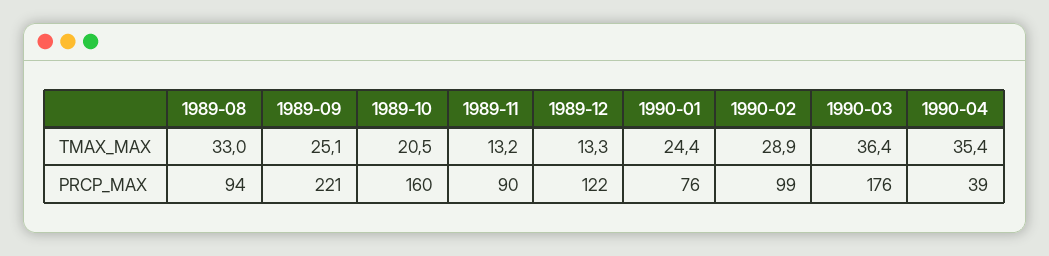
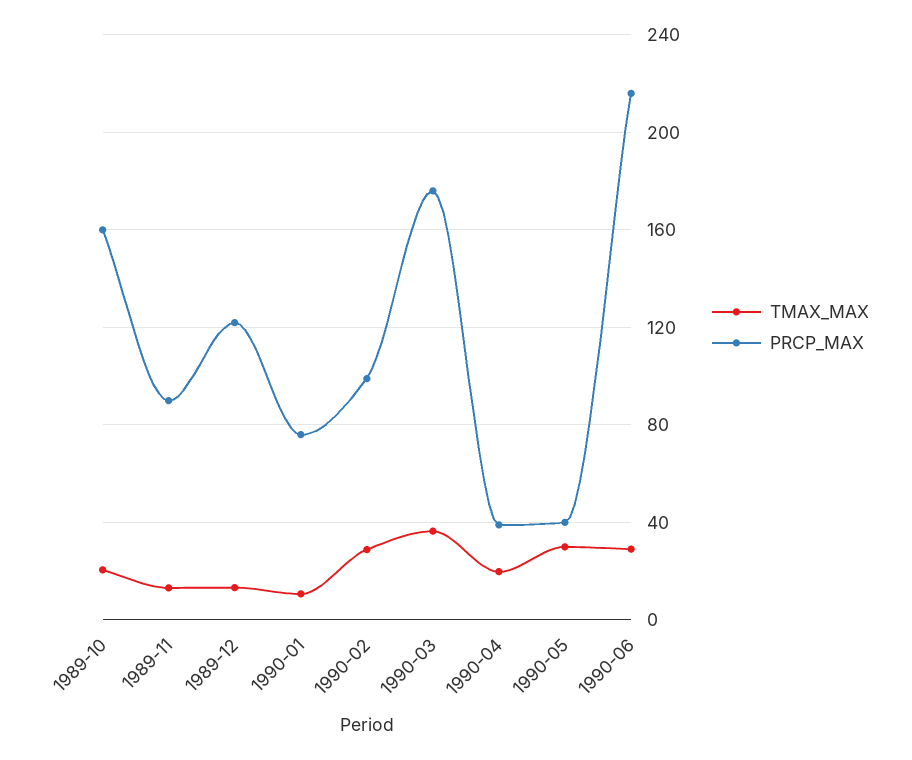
TMAX_MAX, 1989-08: 33 -> none
TMAX_MAX, 1989-09: 25.1 -> none
TMAX_MAX, 1990-01: 24.4 -> 10
TMAX_MAX, 1990-04: 35.4 -> 20
PRCP_MAX, 1989-08: 94 -> none
PRCP_MAX, 1989-09: 221 -> none
TMAX_MAX, 1990-05: none -> 30
PRCP_MAX, 1990-05: none -> 40
TMAX_MAX, 1990-06: none -> 30
PRCP_MAX, 1990-06: none -> 215

